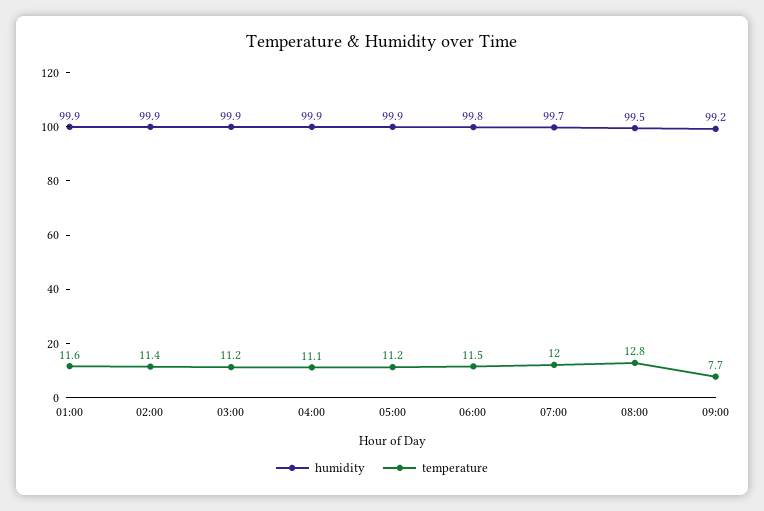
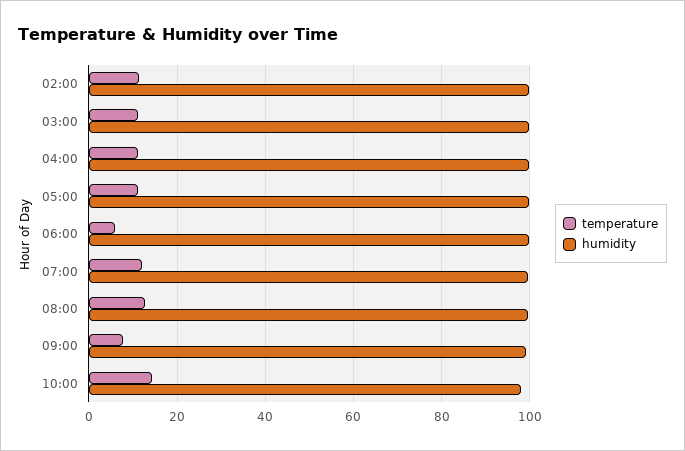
humidity, 01:00: 99.9 -> none
temperature, 01:00: 11.6 -> none
temperature, 06:00: 11.5 -> 6
temperature, 10:00: none -> 14
humidity, 10:00: none -> 98

